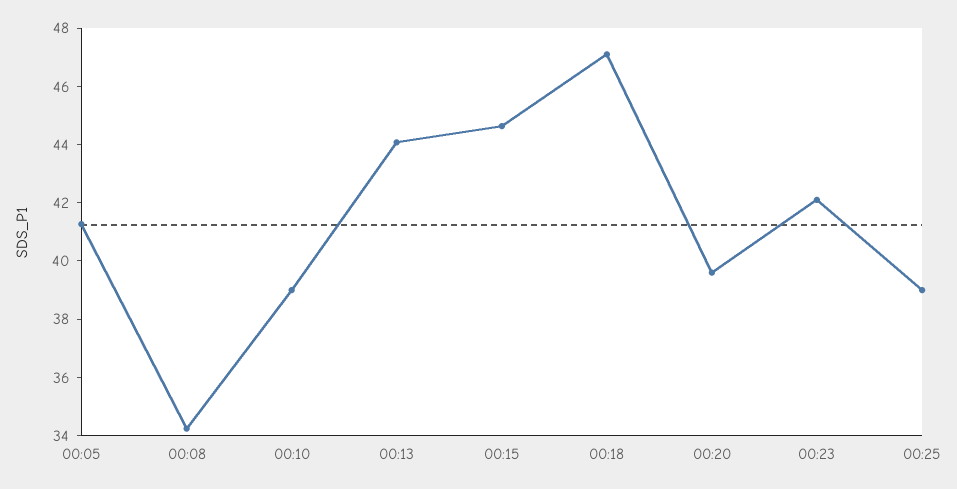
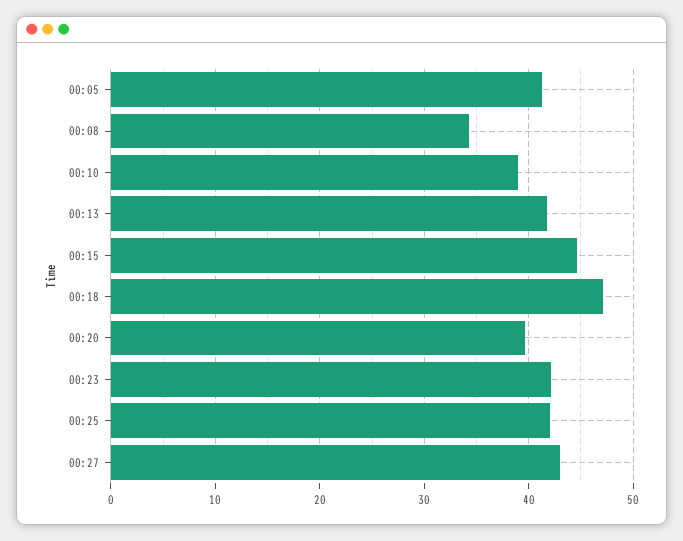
00:13: 44 -> 42
00:25: 39 -> 42
00:27: none -> 43

